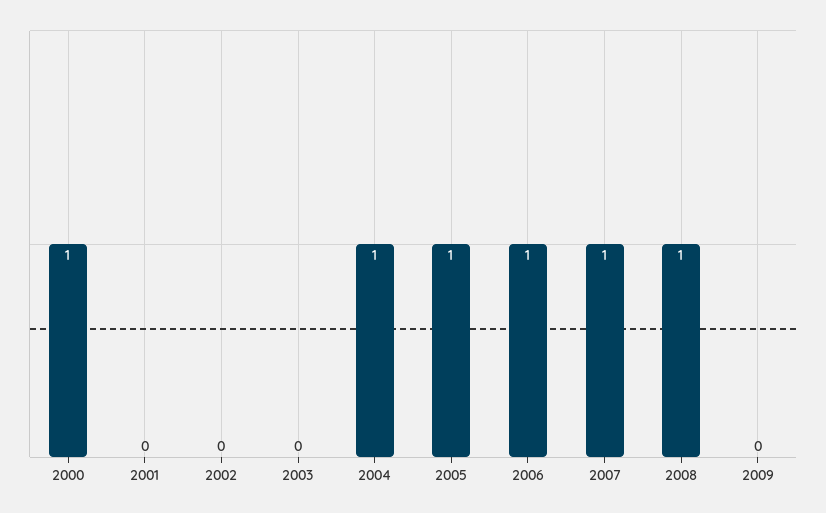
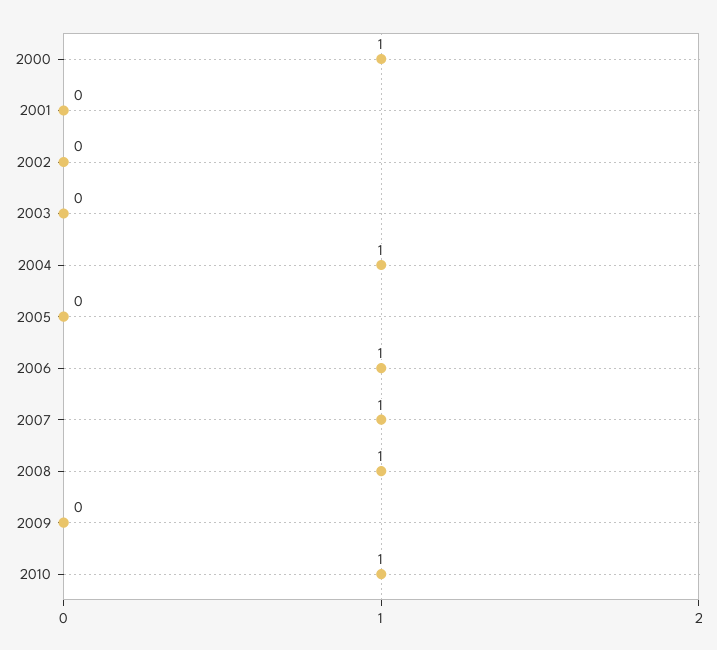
2005: 1 -> 0
2010: none -> 1

